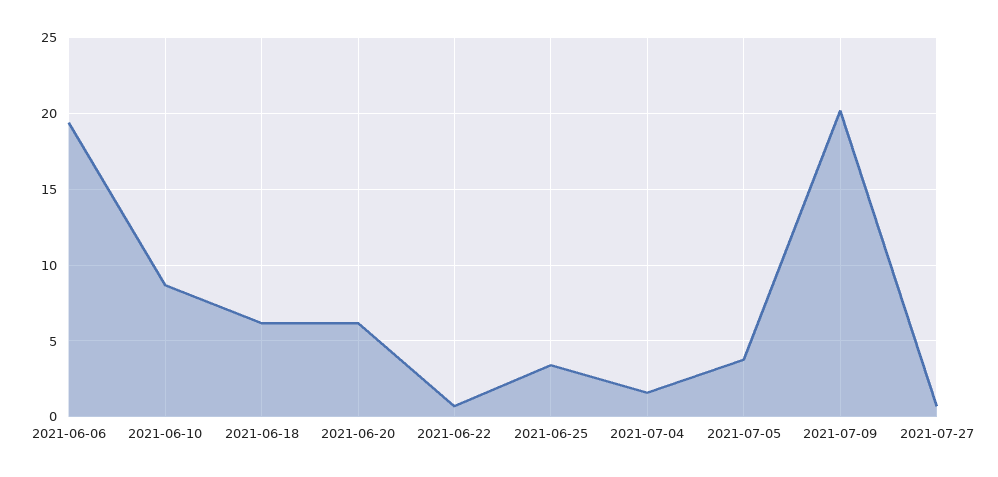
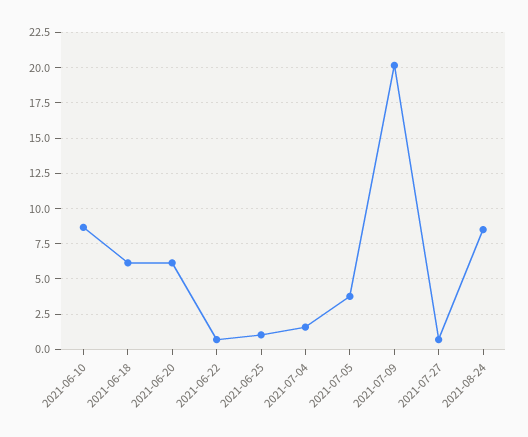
2021-06-06: 19.5 -> none
2021-06-25: 3.5 -> 1
2021-08-24: none -> 8.5

